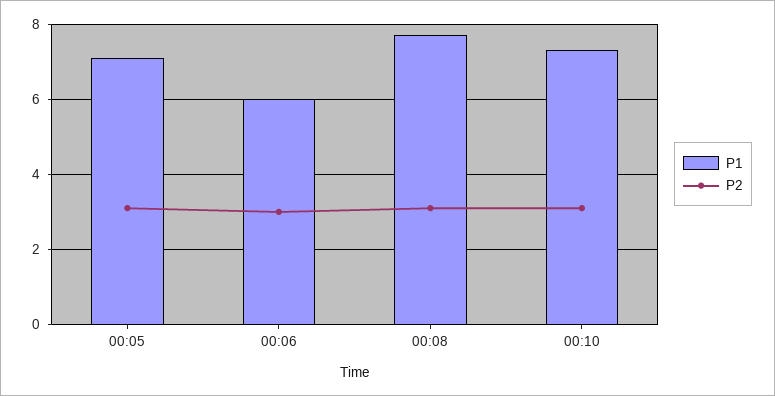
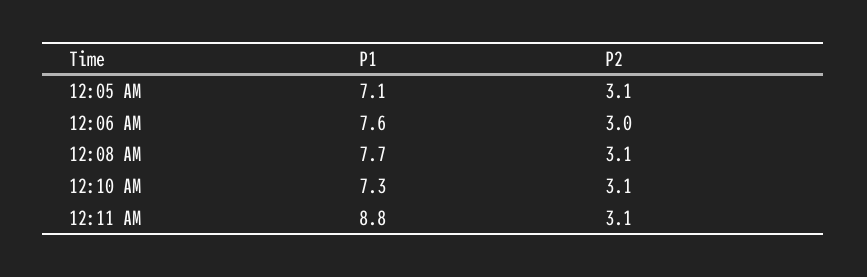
P1, 00:06: 6 -> 7.6
P1, 12:11 AM: none -> 8.8
P2, 12:11 AM: none -> 3.1

